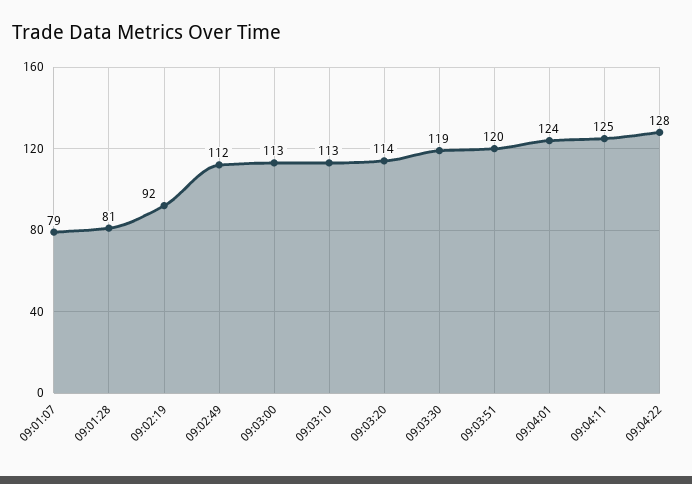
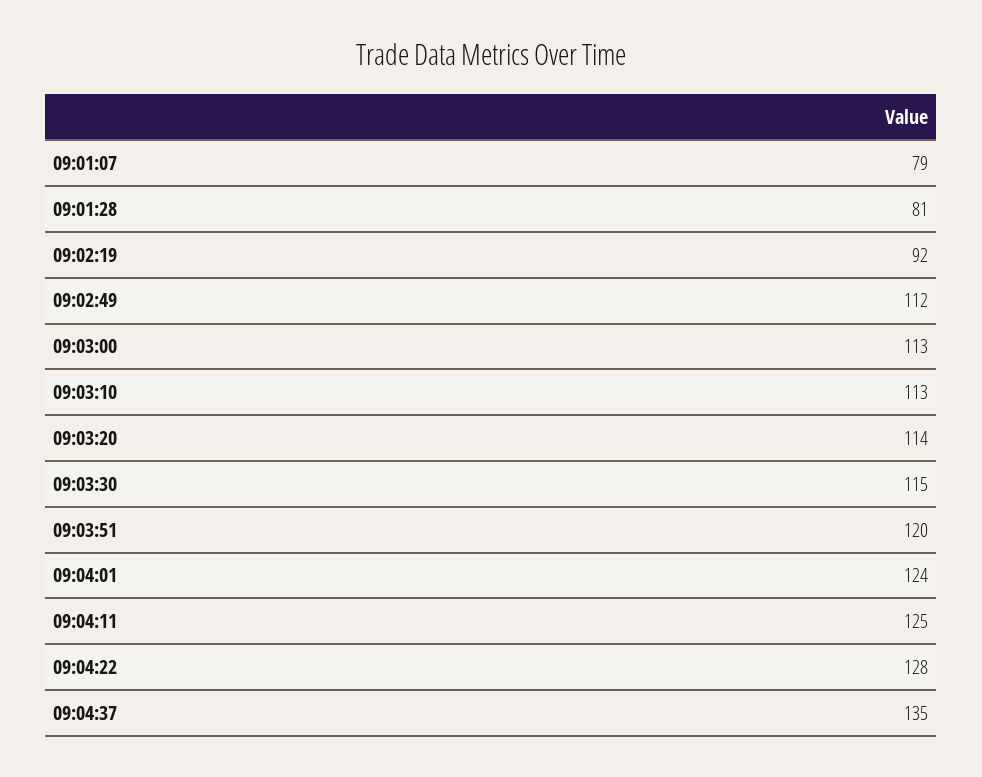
09:03:30: 119 -> 115
09:04:37: none -> 135

